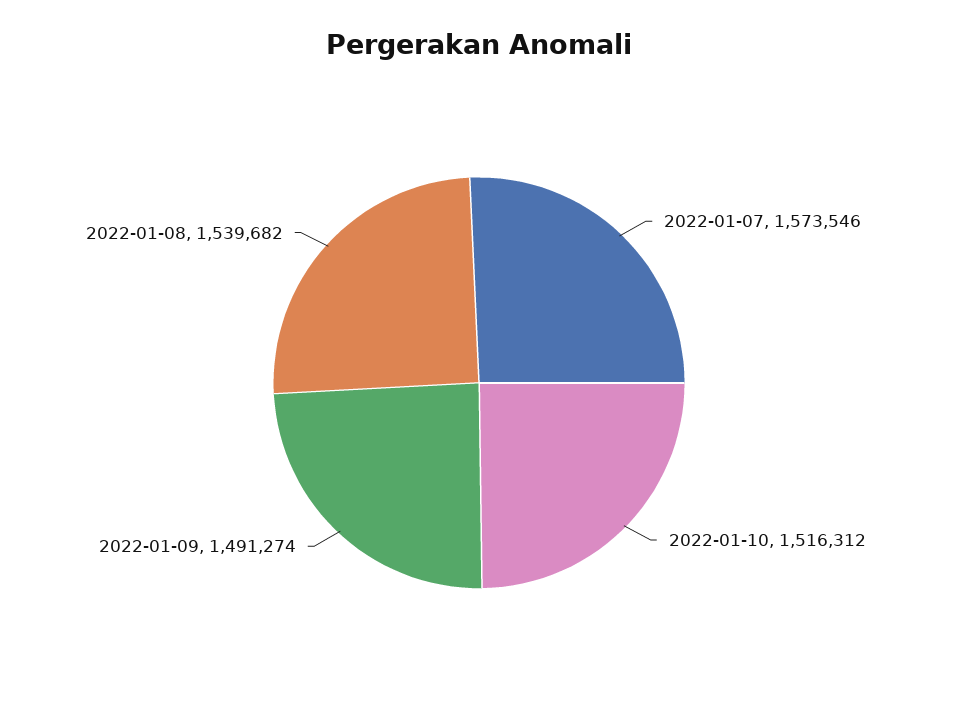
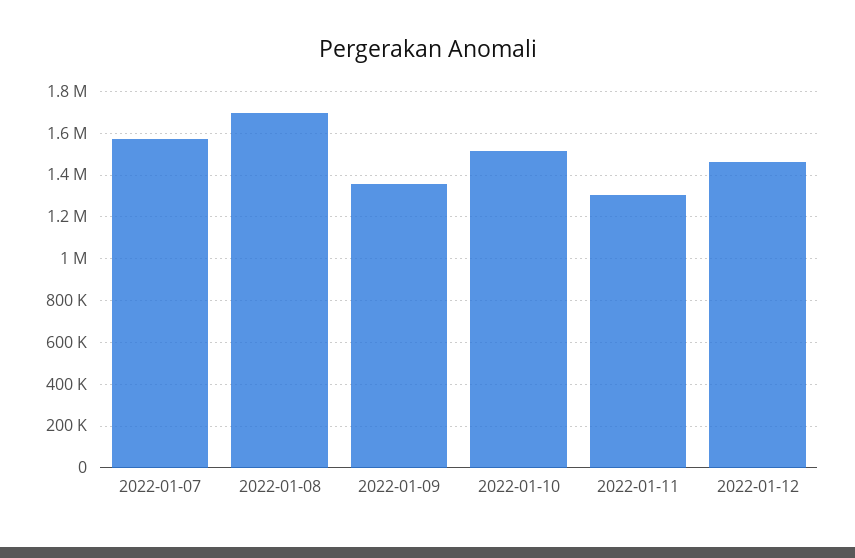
2022-01-09: 1491274 -> 1350000
2022-01-08: 1539682 -> 1700000
2022-01-11: none -> 1300000
2022-01-12: none -> 1450000

